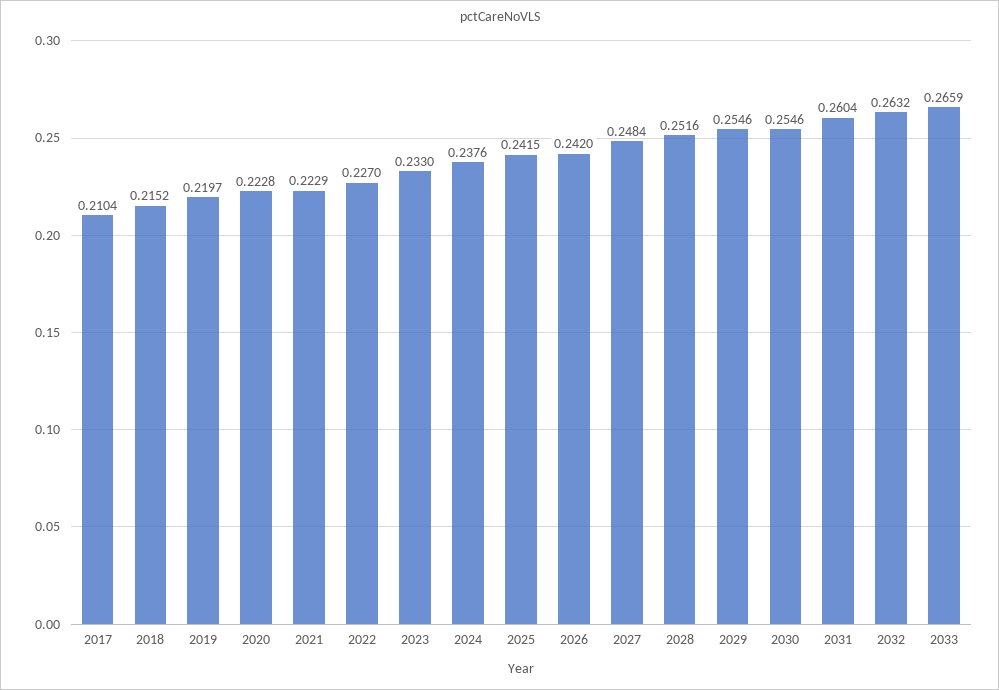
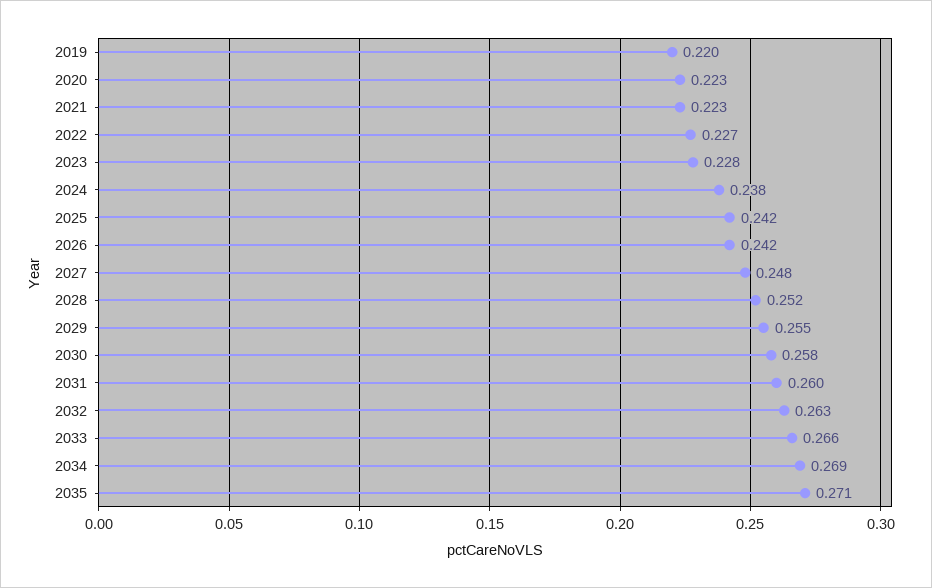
2017: 0.2104 -> none
2018: 0.2152 -> none
2023: 0.233 -> 0.228
2030: 0.2546 -> 0.258
2034: none -> 0.269
2035: none -> 0.271

